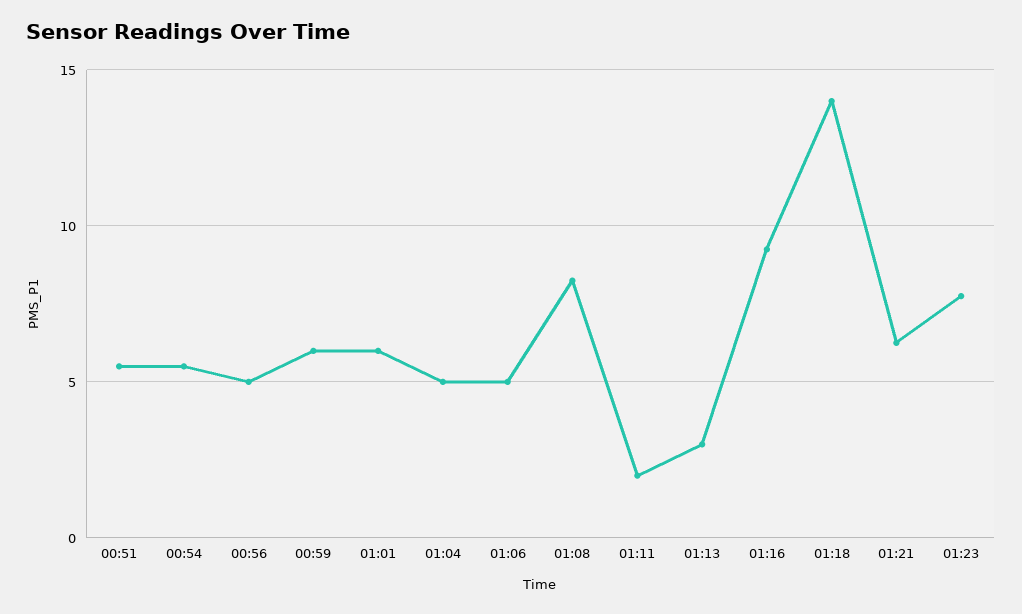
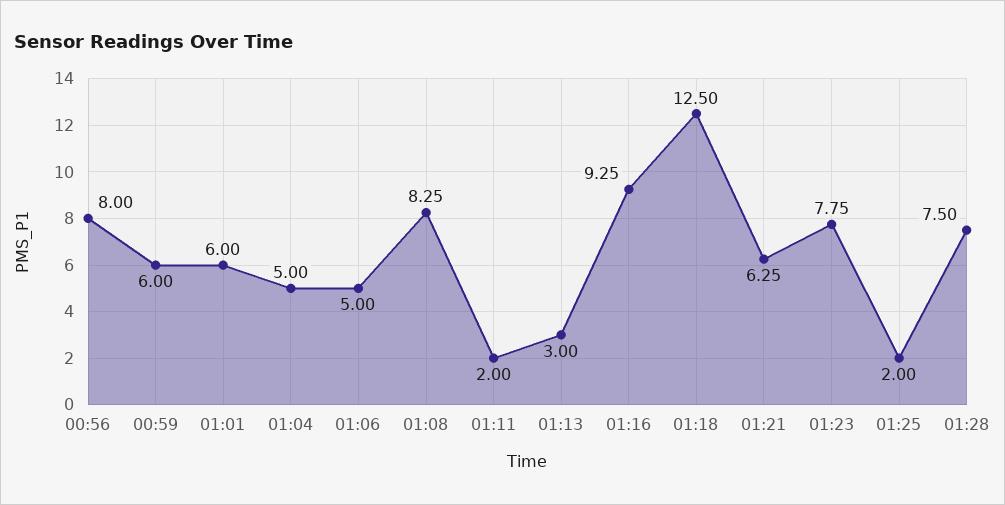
00:51: 5.5 -> none
00:54: 5.5 -> none
00:56: 5 -> 8
01:18: 14 -> 12.5
01:25: none -> 2
01:28: none -> 7.5

